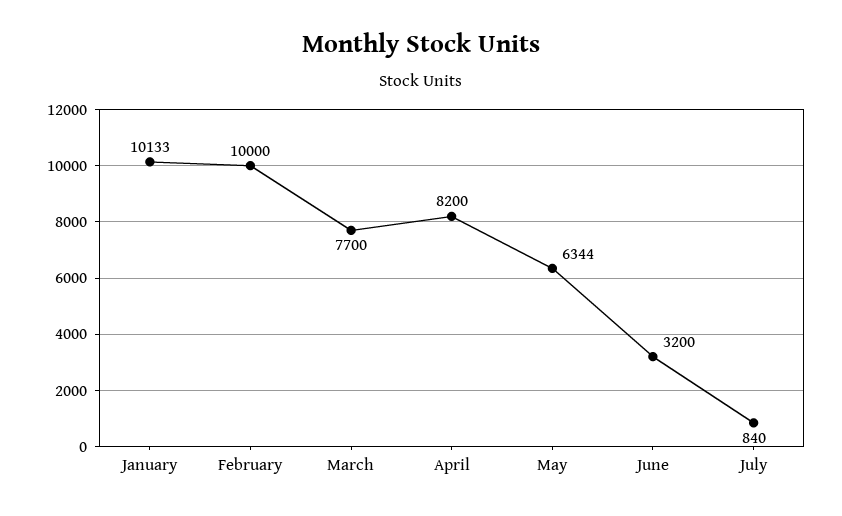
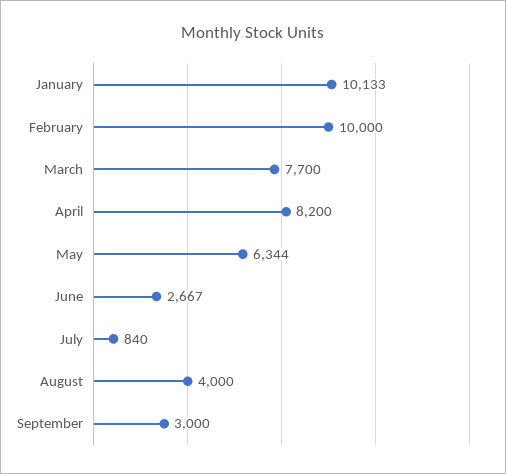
June: 3200 -> 2667
August: none -> 4000
September: none -> 3000

